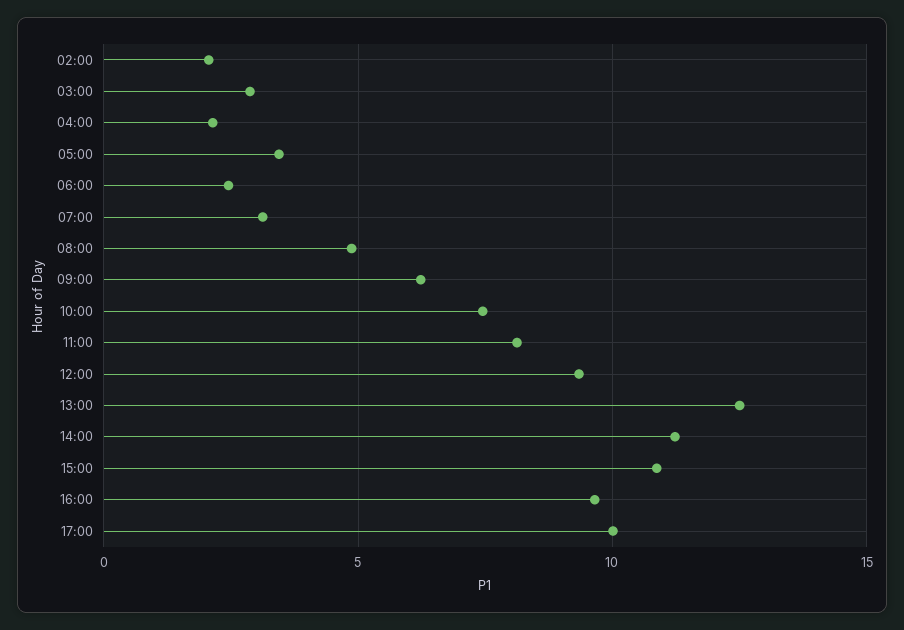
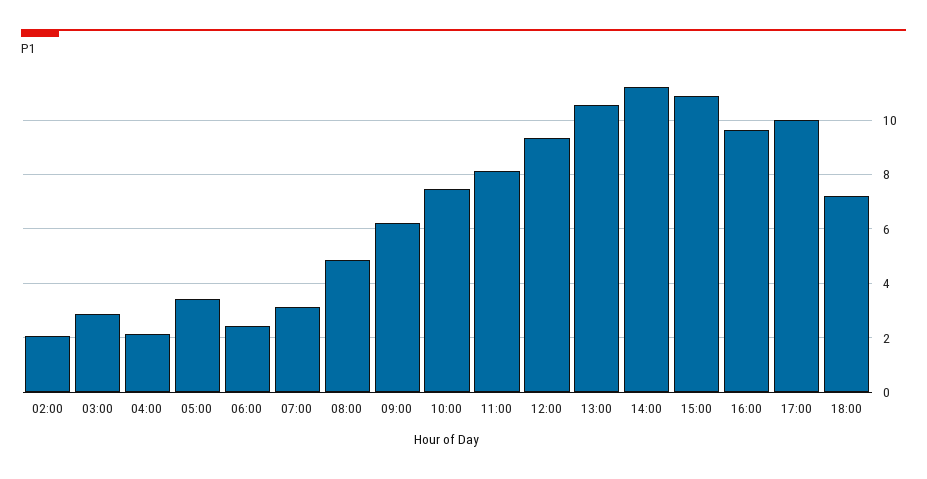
13:00: 12.5 -> 10.5
18:00: none -> 7.25

